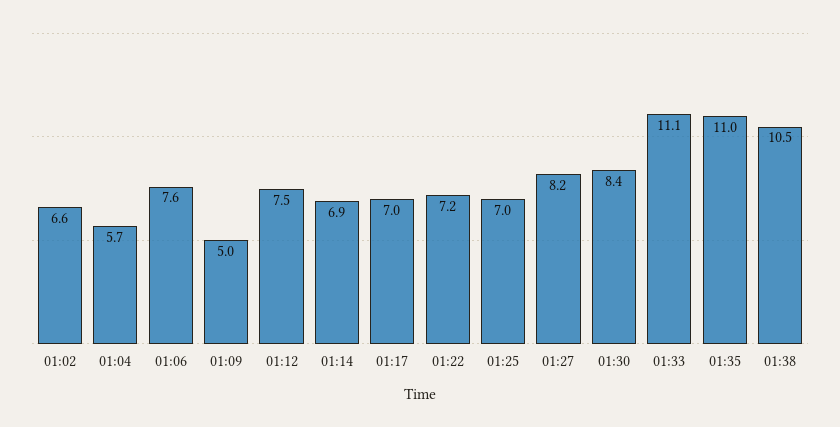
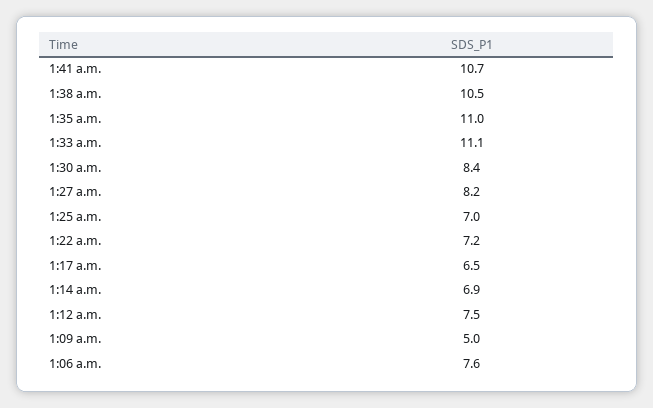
01:02: 6.6 -> none
01:04: 5.7 -> none
01:17: 7 -> 6.5
1:41 a.m.: none -> 10.7

